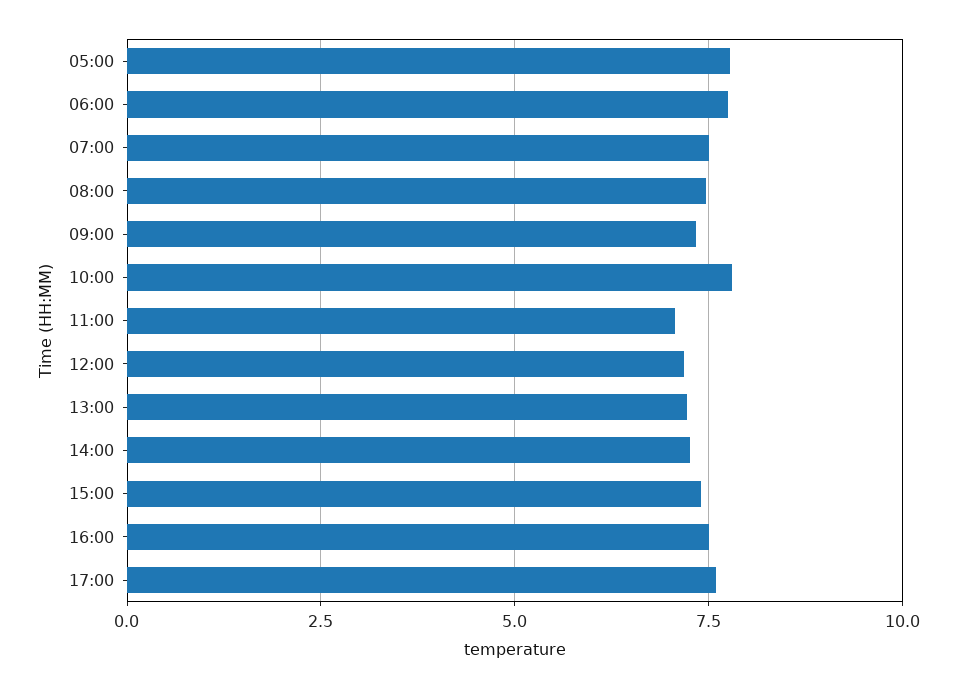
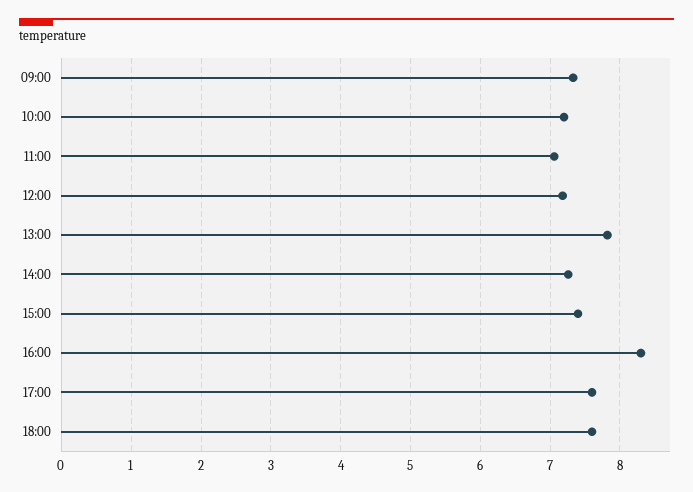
05:00: 7.75 -> none
06:00: 7.75 -> none
07:00: 7.5 -> none
08:00: 7.5 -> none
10:00: 7.75 -> 7.2
13:00: 7.25 -> 7.8
16:00: 7.5 -> 8.3
18:00: none -> 7.6

